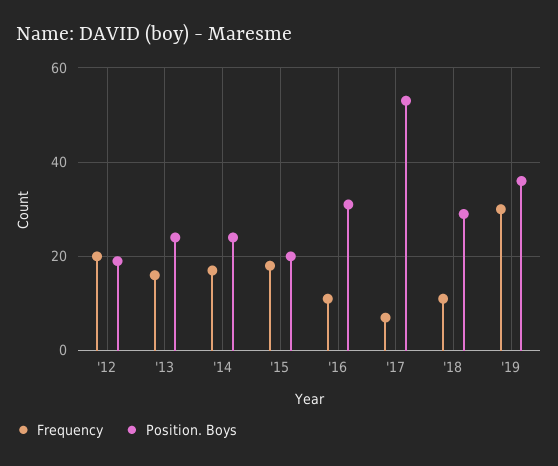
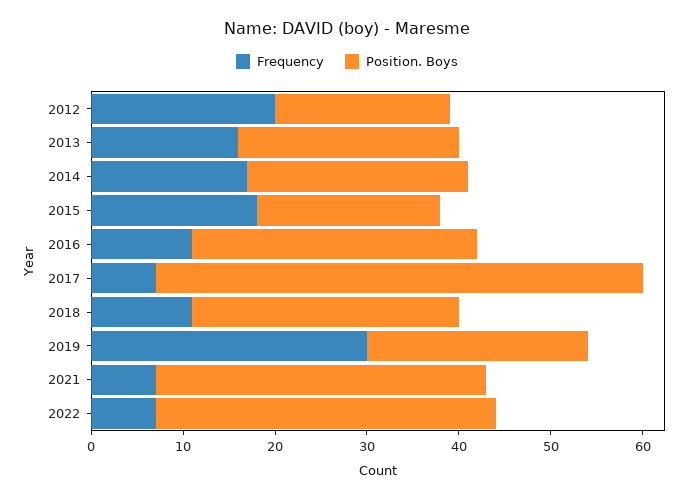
Position. Boys, '19: 35 -> 24
Frequency, 2021: none -> 7
Position. Boys, 2021: none -> 36
Frequency, 2022: none -> 7
Position. Boys, 2022: none -> 37

